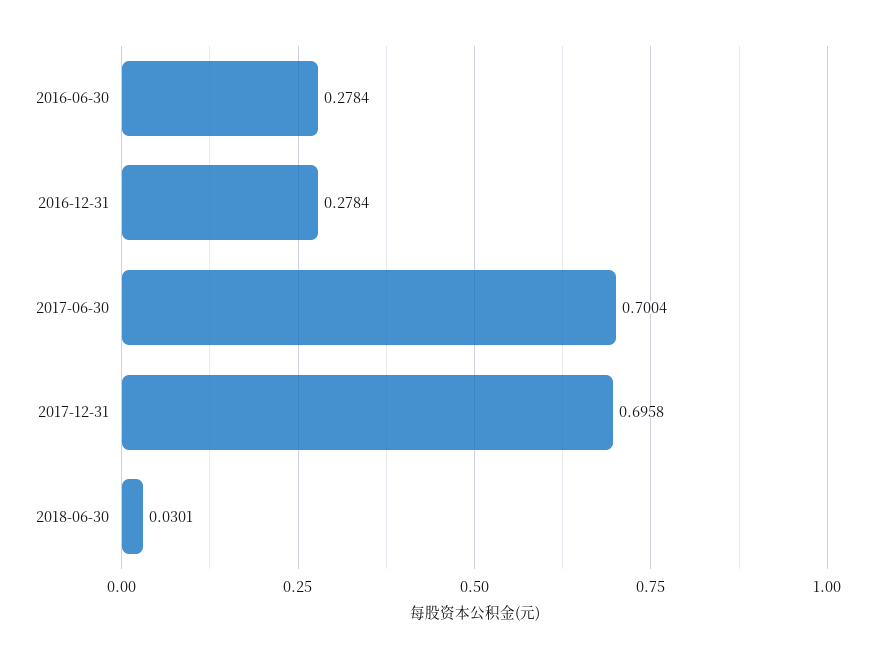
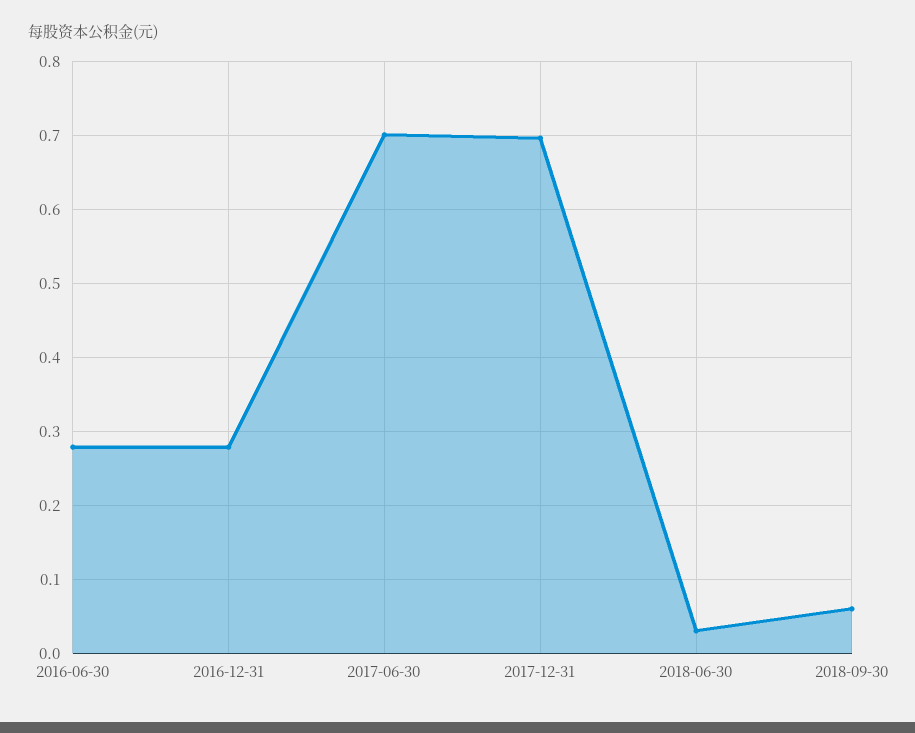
2018-09-30: none -> 0.06

